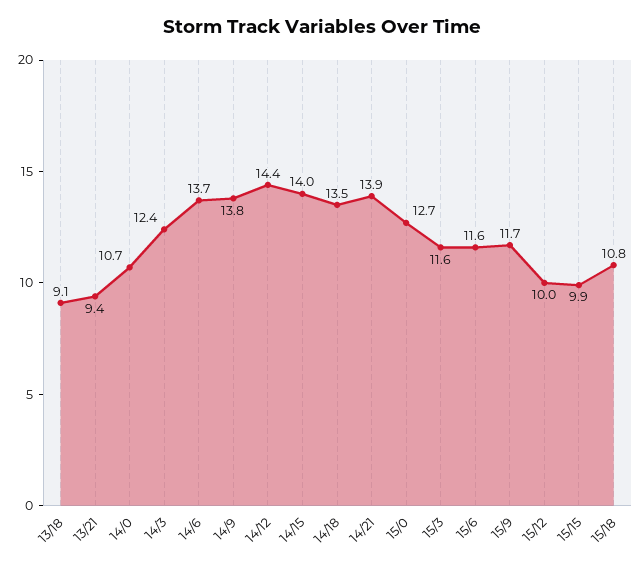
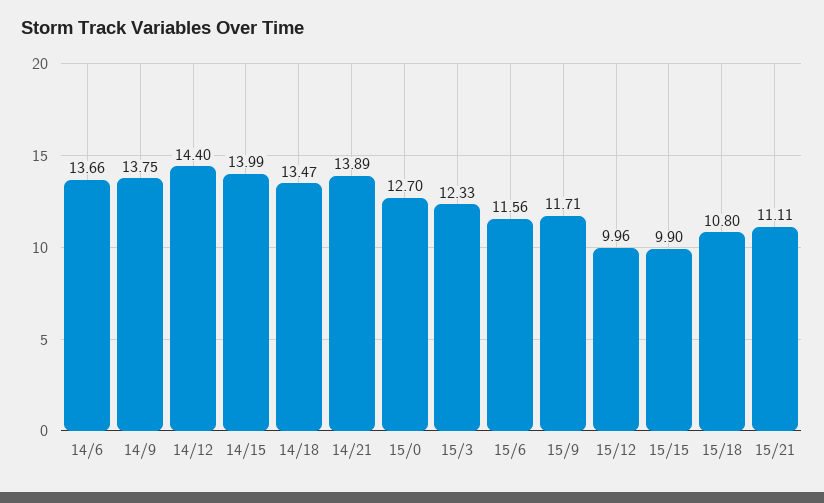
13/18: 9.1 -> none
13/21: 9.4 -> none
14/0: 10.7 -> none
14/3: 12.4 -> none
15/3: 11.6 -> 12.33
15/21: none -> 11.11

